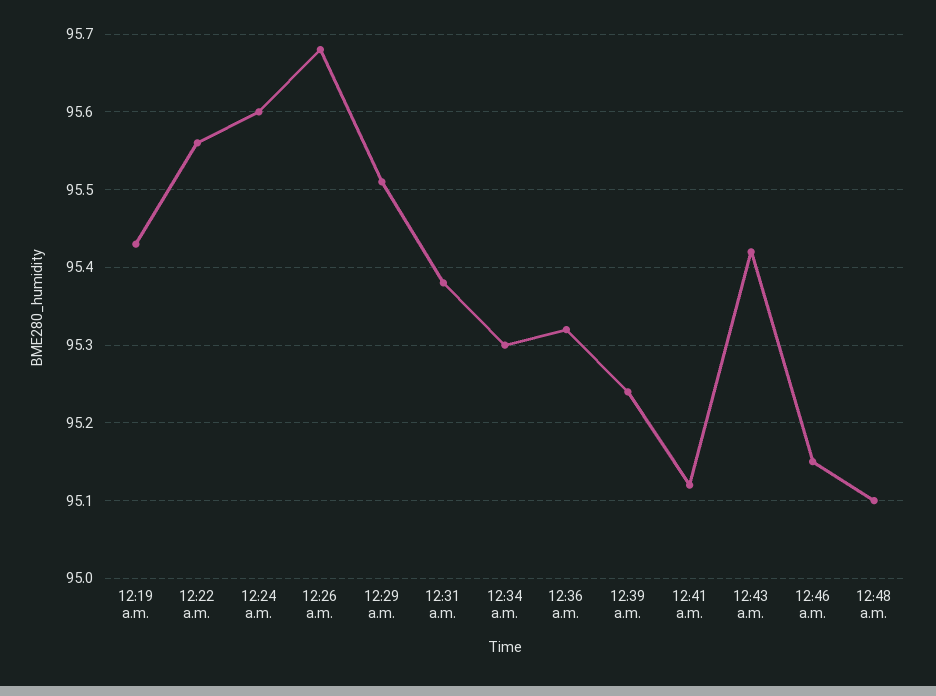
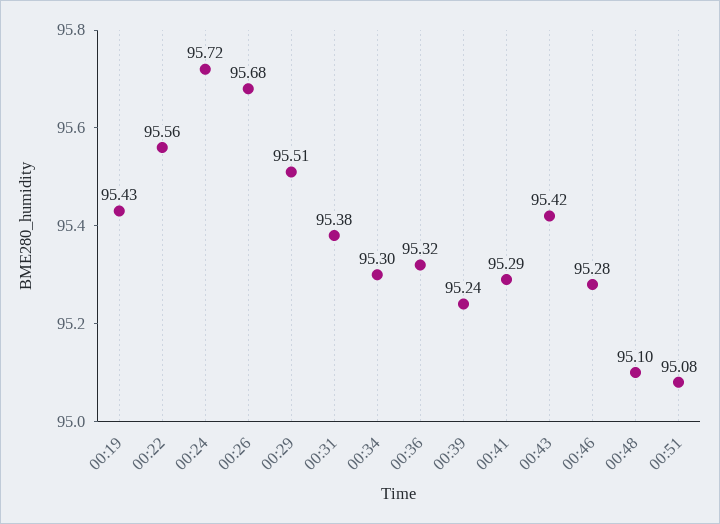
12:24 a.m.: 95.6 -> 95.72
12:41 a.m.: 95.12 -> 95.29
12:46 a.m.: 95.15 -> 95.28
00:51: none -> 95.08

